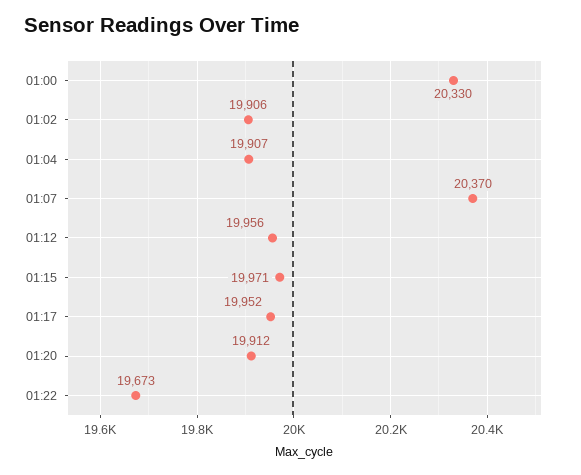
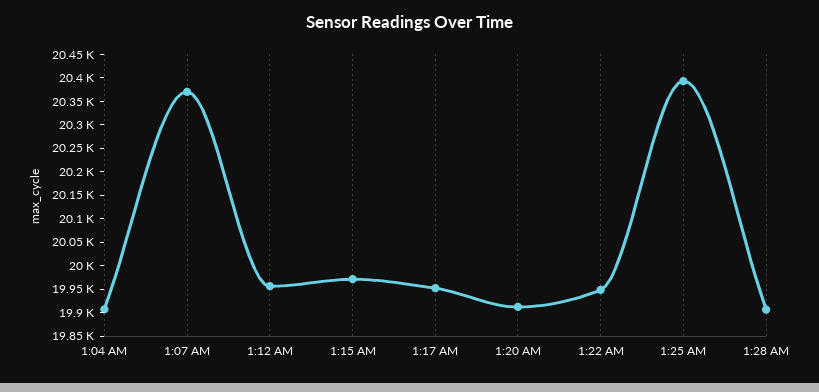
01:00: 20330 -> none
01:02: 19906 -> none
01:22: 19673 -> 19950
1:25 AM: none -> 20400
1:28 AM: none -> 19900

